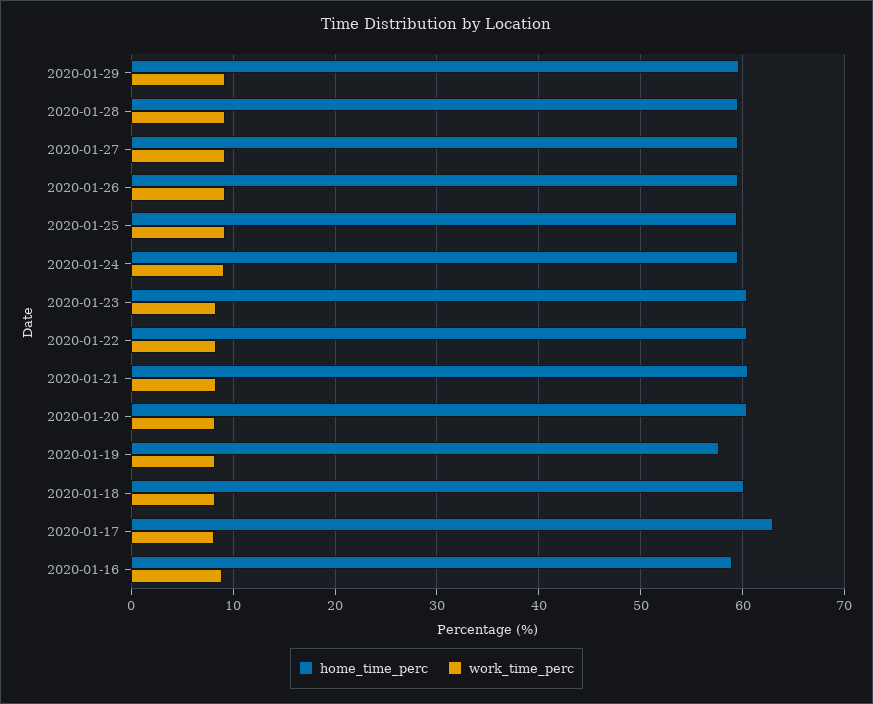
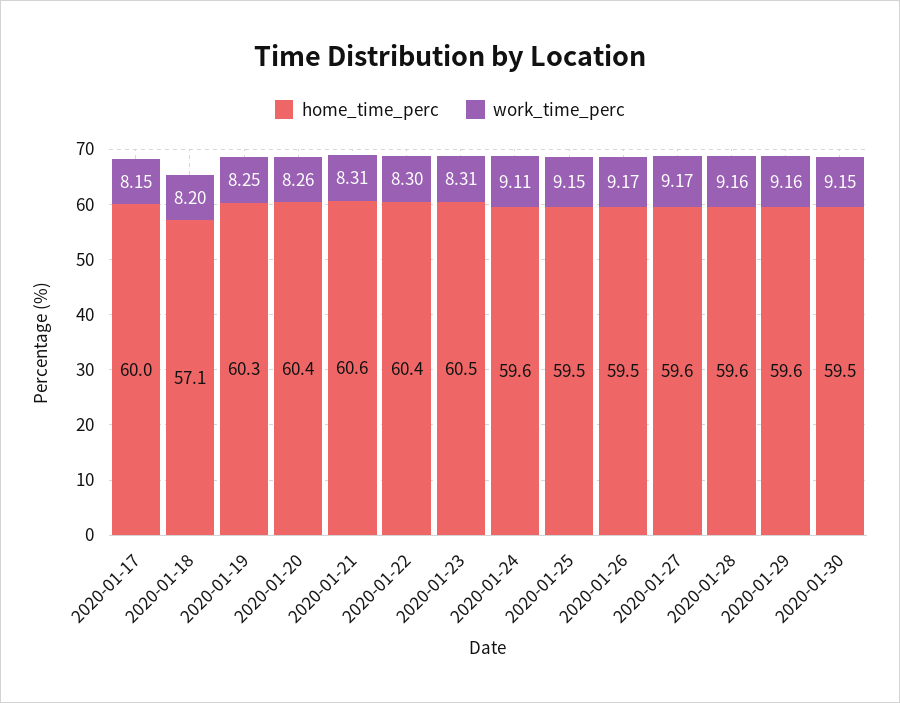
home_time_perc, 2020-01-19: 58 -> 60.3
home_time_perc, 2020-01-18: 60 -> 57.1
home_time_perc, 2020-01-17: 63 -> 60
home_time_perc, 2020-01-16: 59 -> none
work_time_perc, 2020-01-16: 9 -> none
home_time_perc, 2020-01-30: none -> 59.5
work_time_perc, 2020-01-30: none -> 9.15

